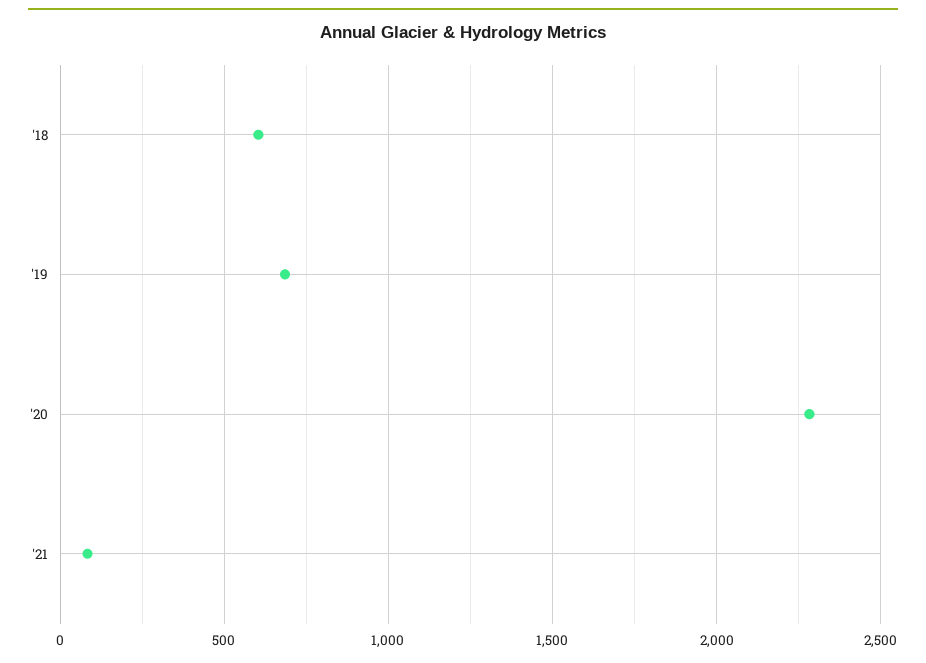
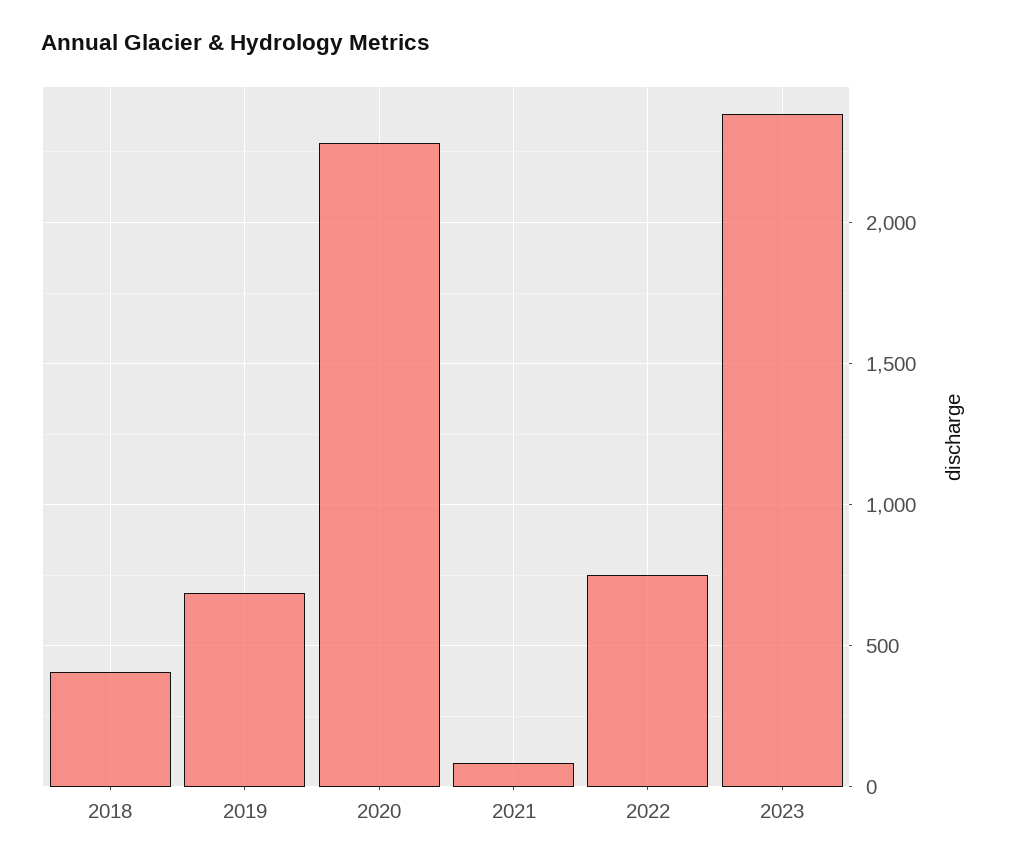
'18: 600 -> 400
2022: none -> 750
2023: none -> 2400

